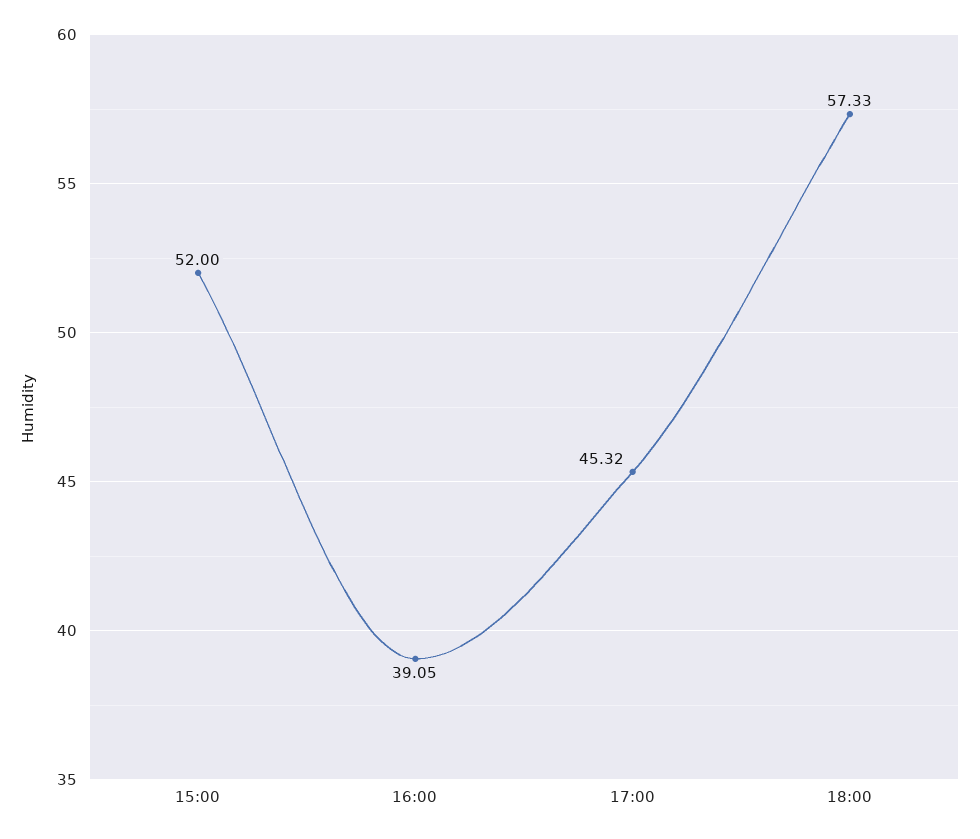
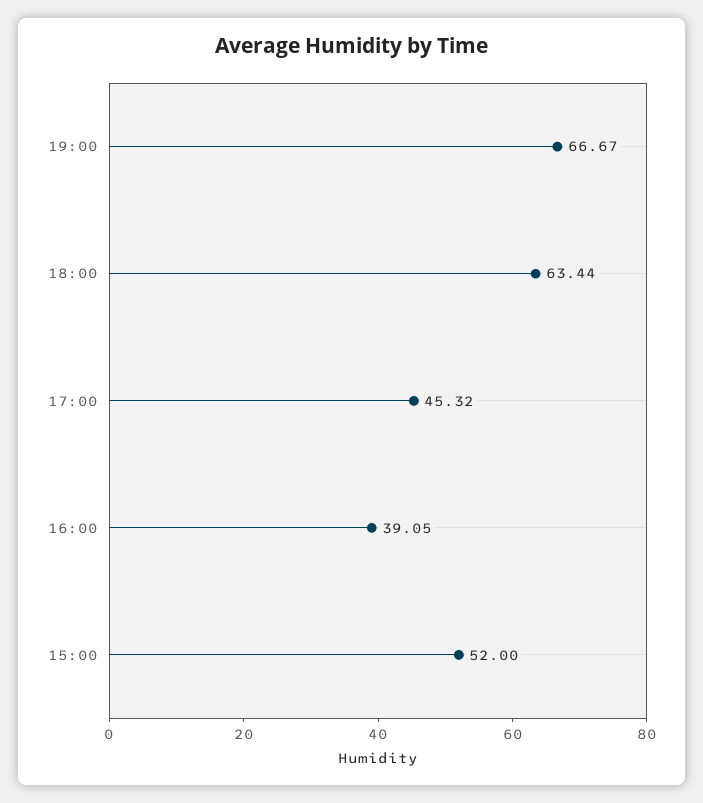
18:00: 57.33 -> 63.44
19:00: none -> 66.67

